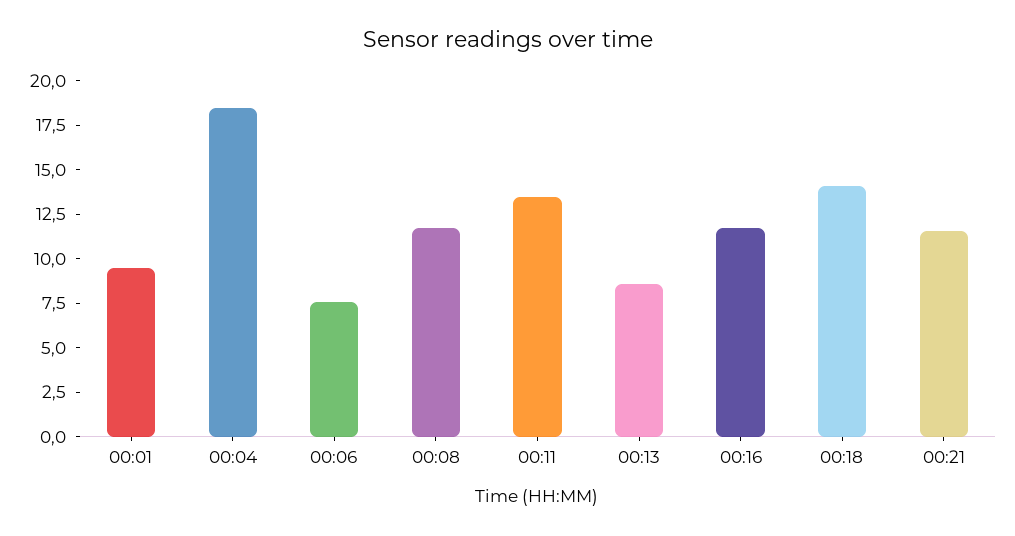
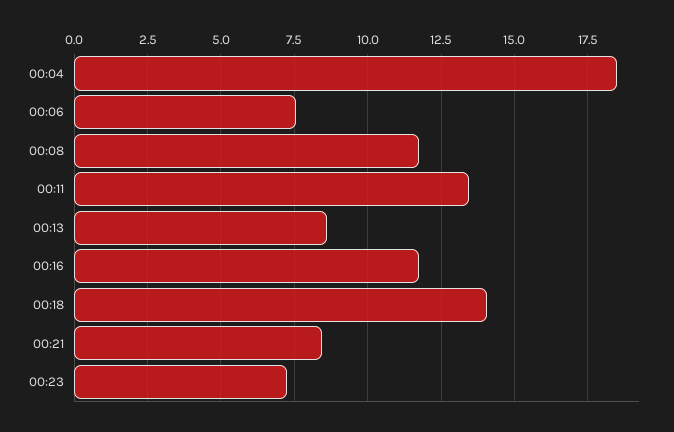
00:01: 9.5 -> none
00:21: 11.5 -> 8.5
00:23: none -> 7.25

